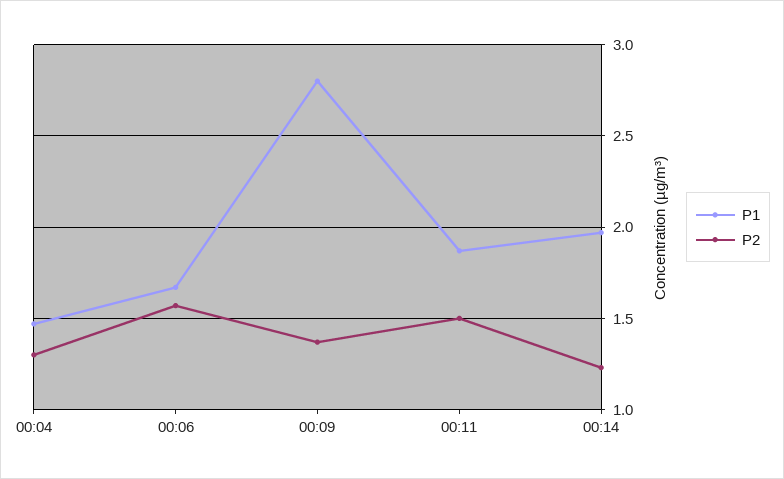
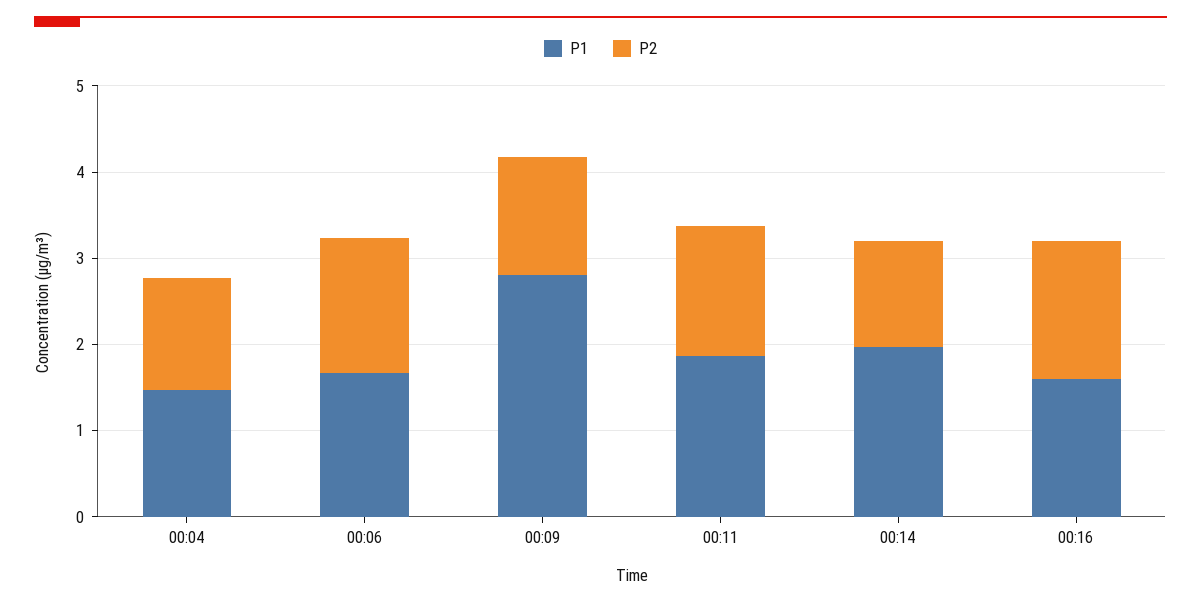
P1, 00:16: none -> 1.6
P2, 00:16: none -> 1.6

